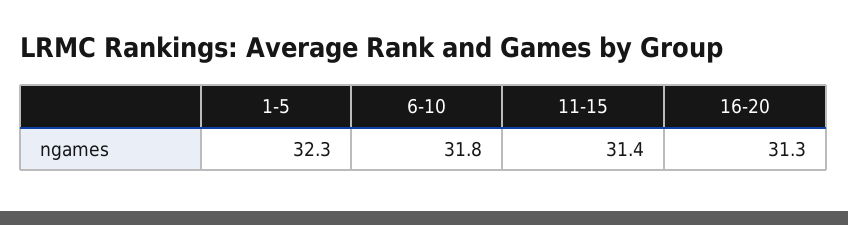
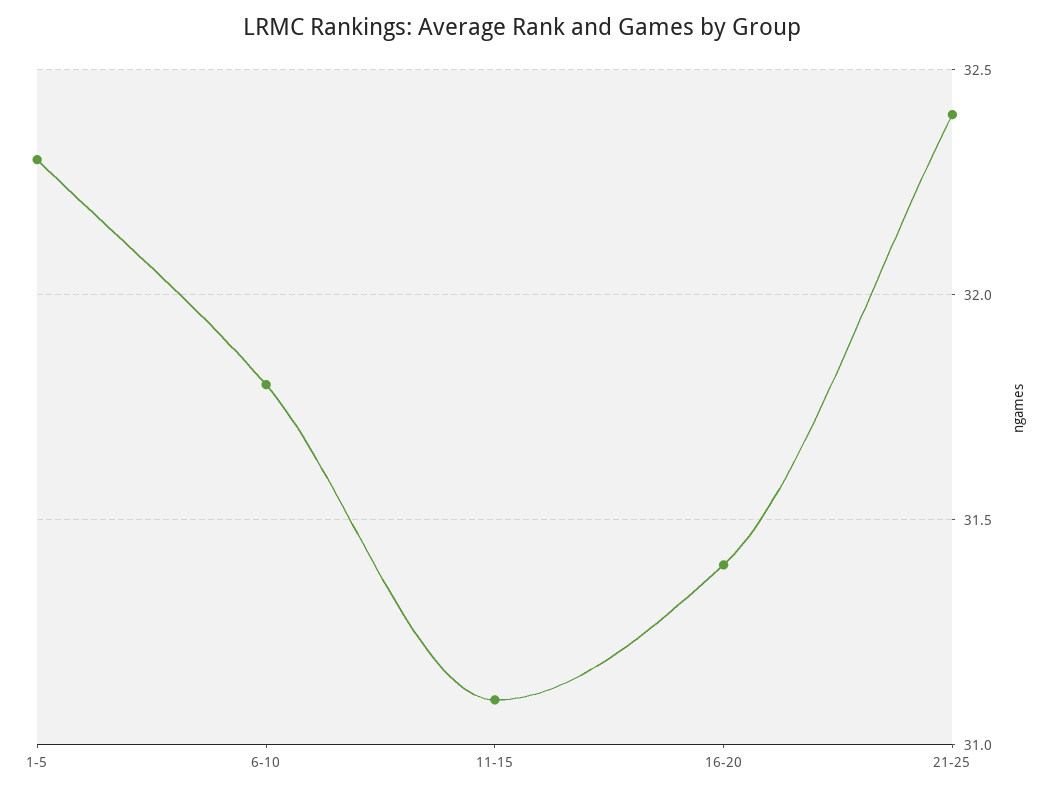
11-15: 31.4 -> 31.1
16-20: 31.3 -> 31.4
21-25: none -> 32.4

